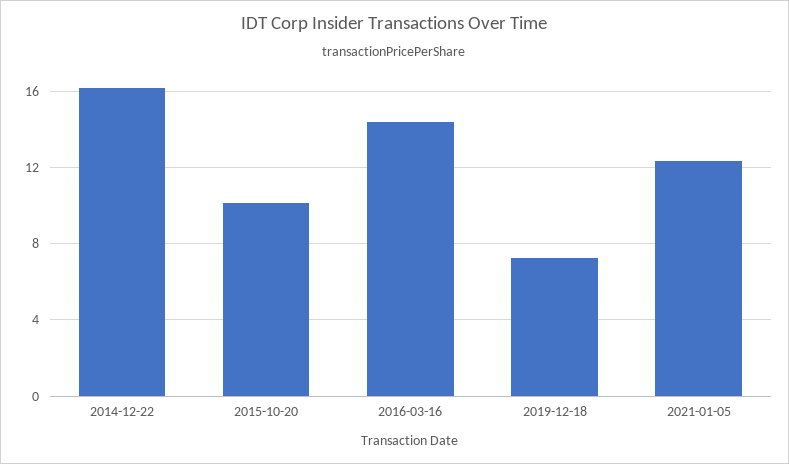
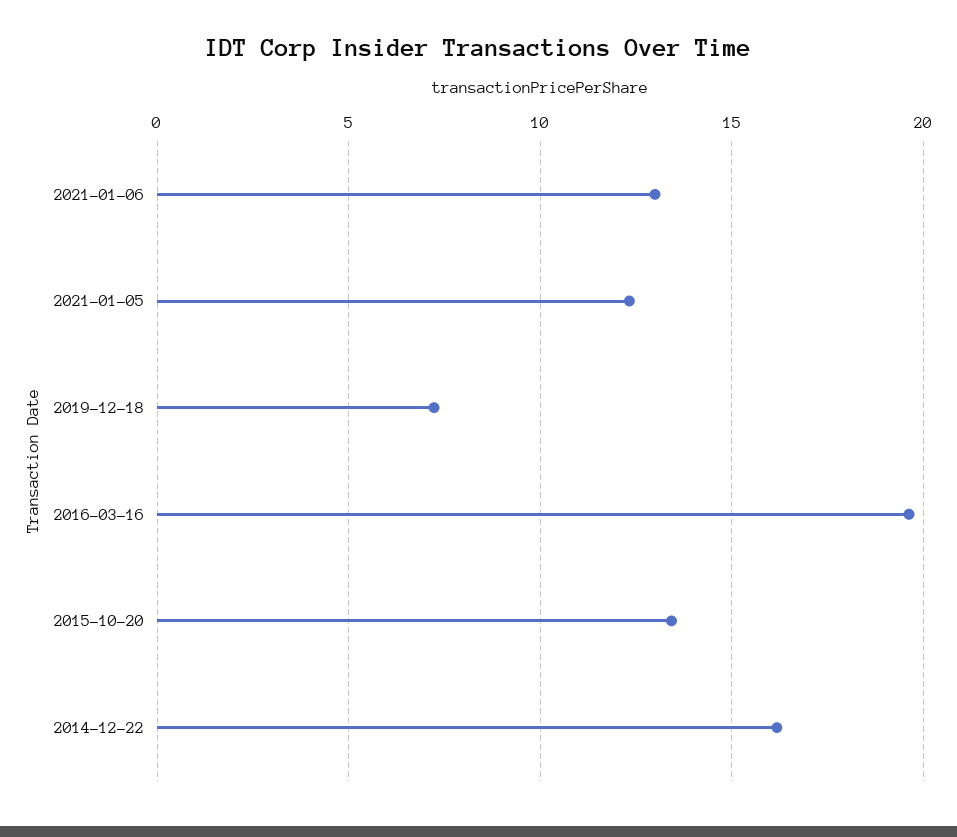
2015-10-20: 10 -> 13.5
2016-03-16: 14.5 -> 19.5
2021-01-06: none -> 13

